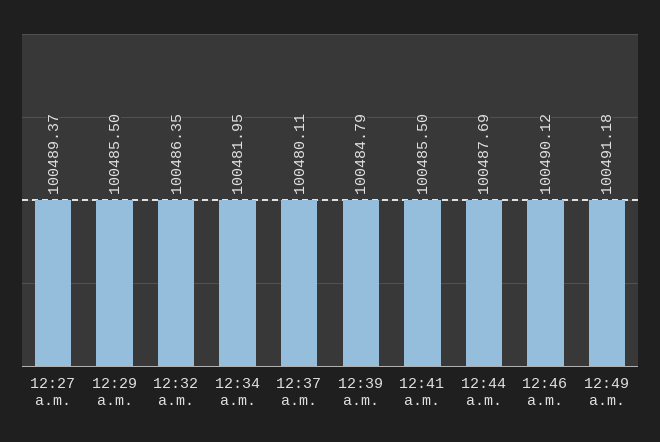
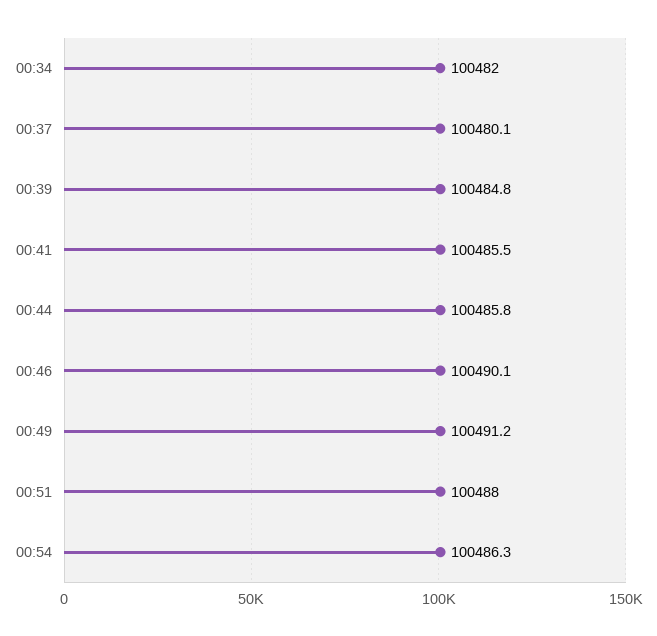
12:27 a.m.: 100489.37 -> none
12:29 a.m.: 100485.5 -> none
12:32 a.m.: 100486.35 -> none
12:44 a.m.: 100487.69 -> 100485.8
00:51: none -> 100488
00:54: none -> 100486.3

